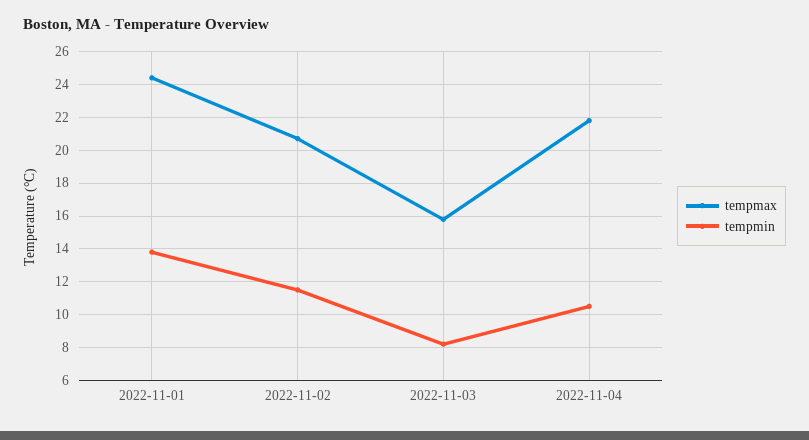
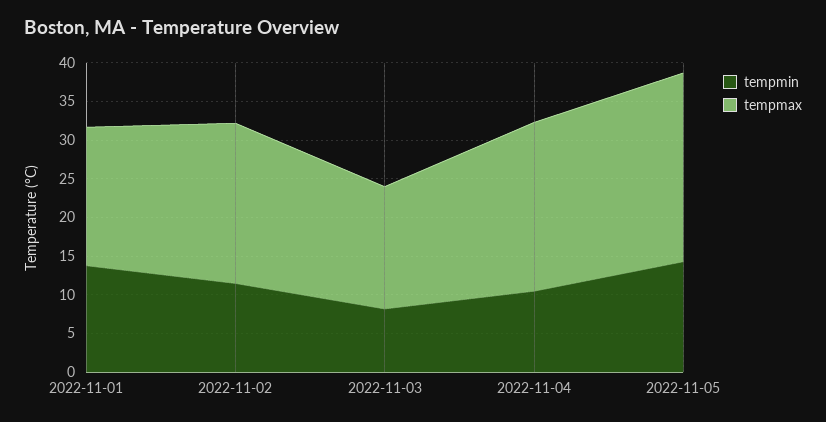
tempmax, 2022-11-01: 24.5 -> 17.5
tempmin, 2022-11-05: none -> 15
tempmax, 2022-11-05: none -> 25

